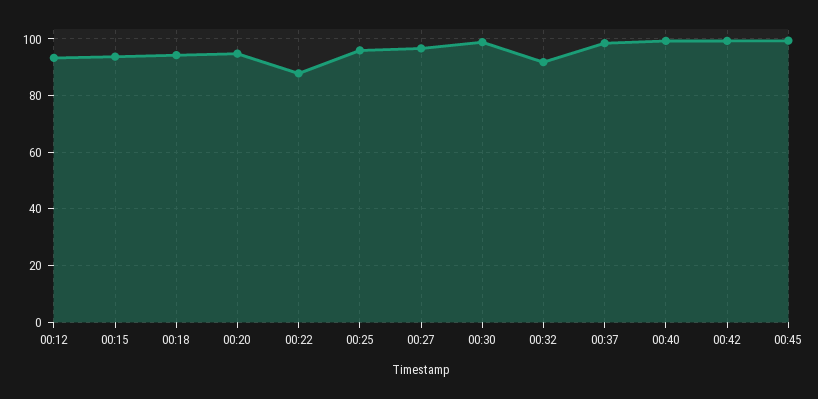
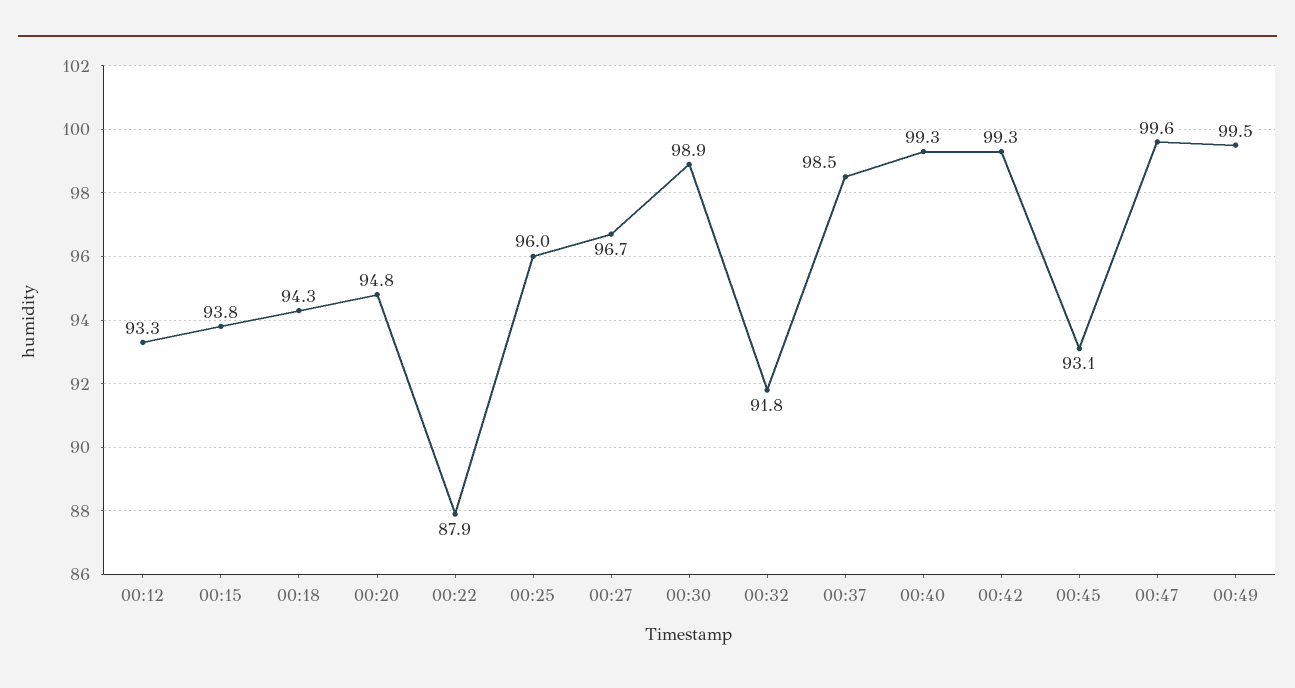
00:45: 100 -> 93.1
00:47: none -> 99.6
00:49: none -> 99.5

